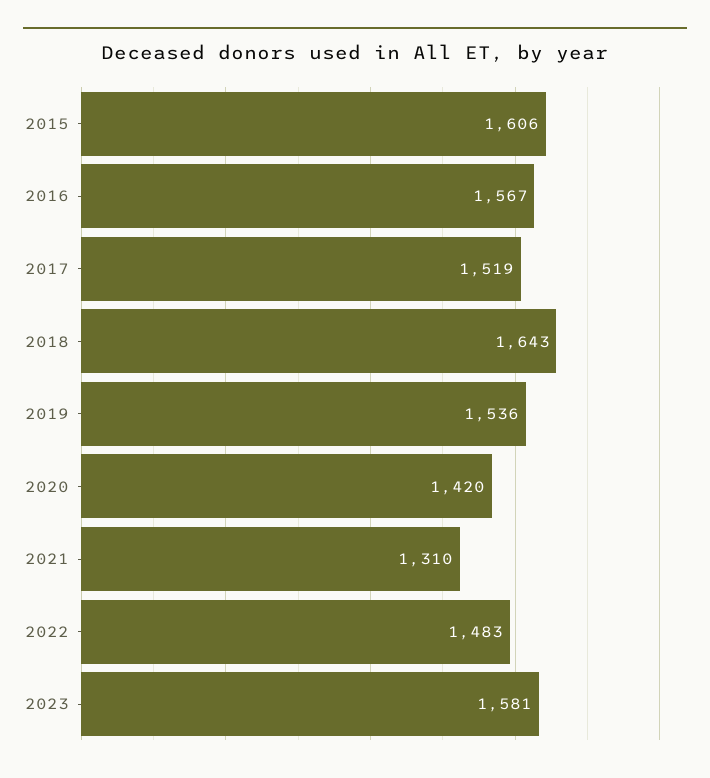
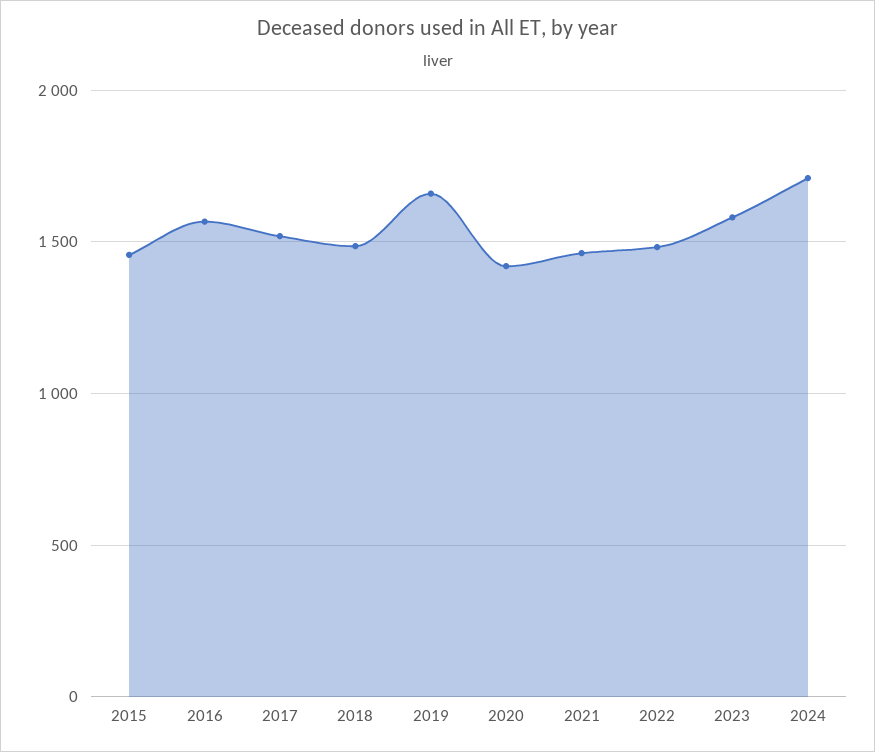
2015: 1606 -> 1450
2018: 1643 -> 1500
2019: 1536 -> 1650
2021: 1310 -> 1450
2024: none -> 1700

